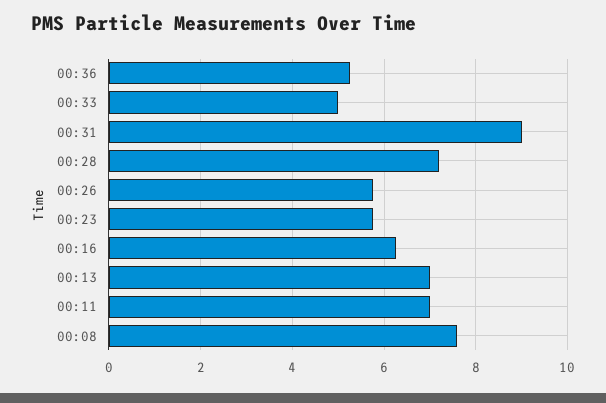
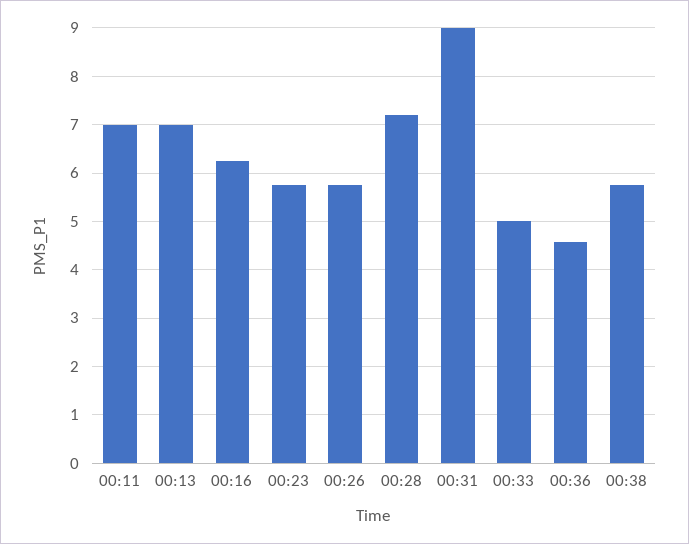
00:36: 5.2 -> 4.6
00:08: 7.6 -> none
00:38: none -> 5.8

